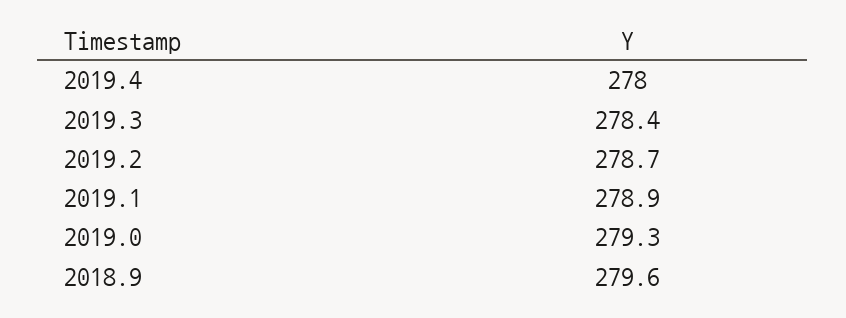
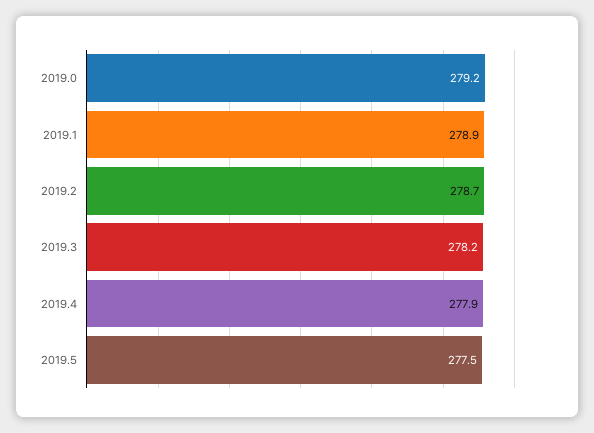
2019.4: 278 -> 277.9
2019.3: 278.4 -> 278.2
2019.0: 279.3 -> 279.2
2018.9: 279.6 -> none
2019.5: none -> 277.5

